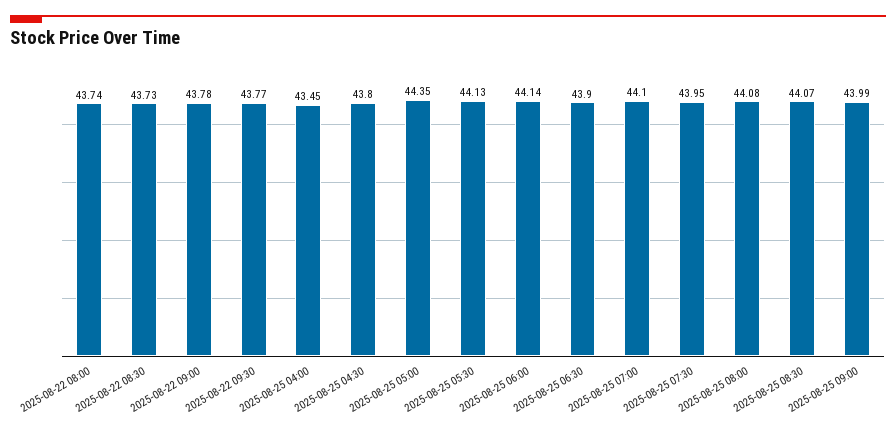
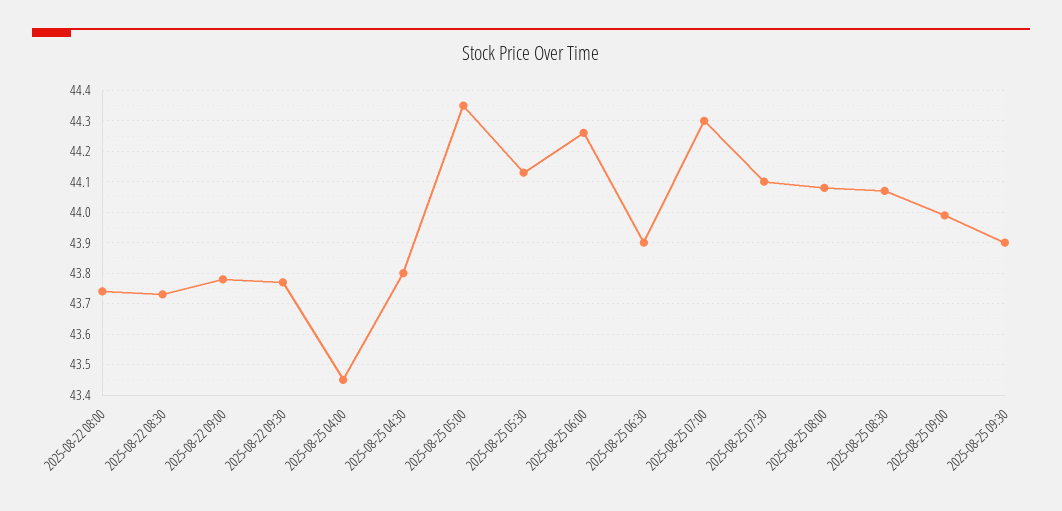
2025-08-25 06:00: 44.14 -> 44.25
2025-08-25 07:00: 44.1 -> 44.3
2025-08-25 07:30: 43.95 -> 44.1
2025-08-25 09:30: none -> 43.9

